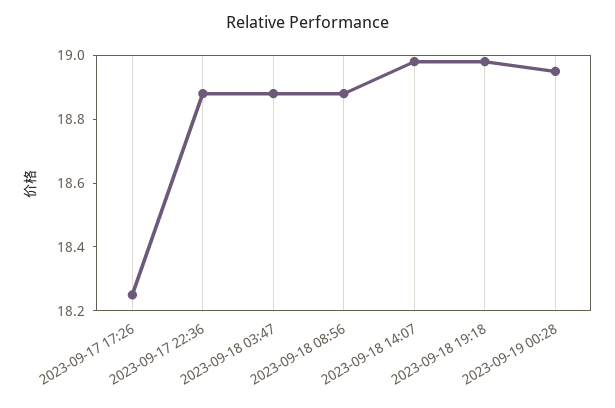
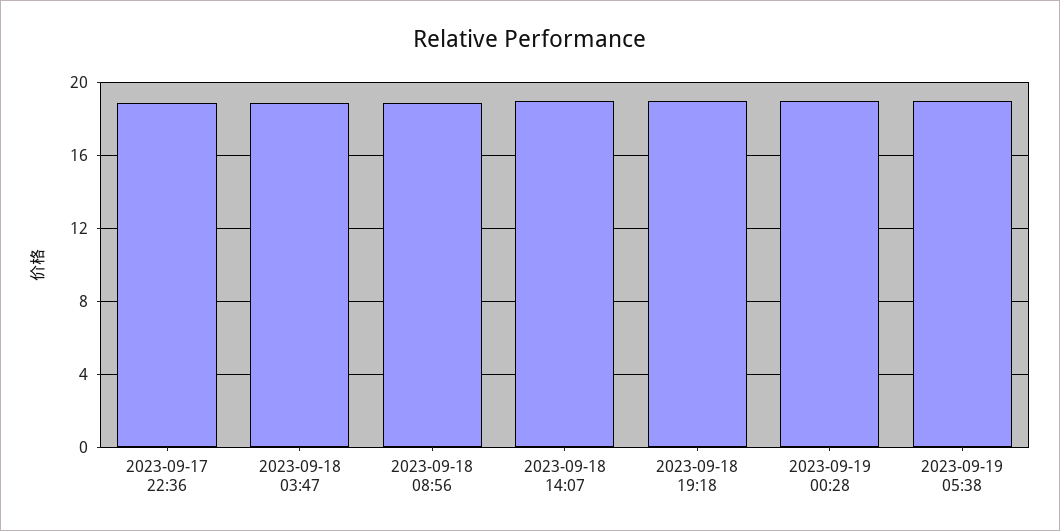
2023-09-17 17:26: 18.25 -> none
2023-09-19 05:38: none -> 19

